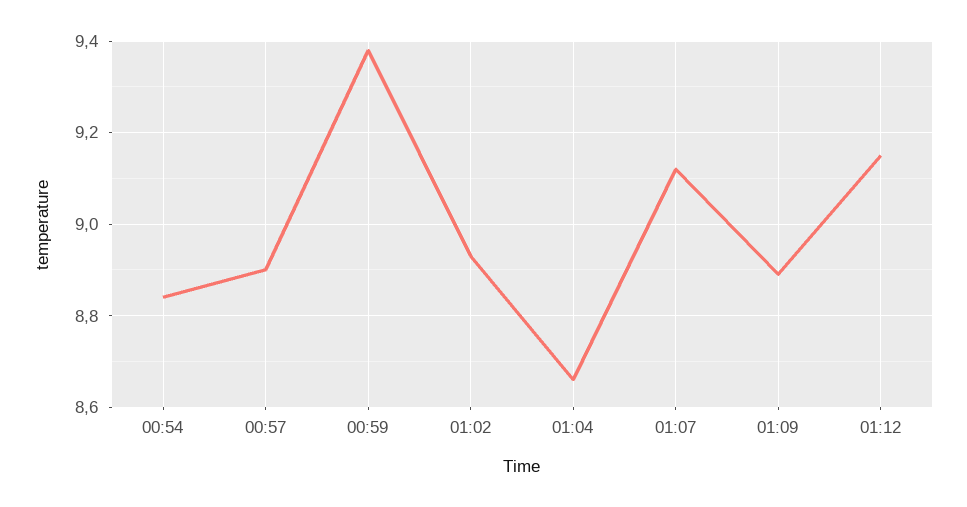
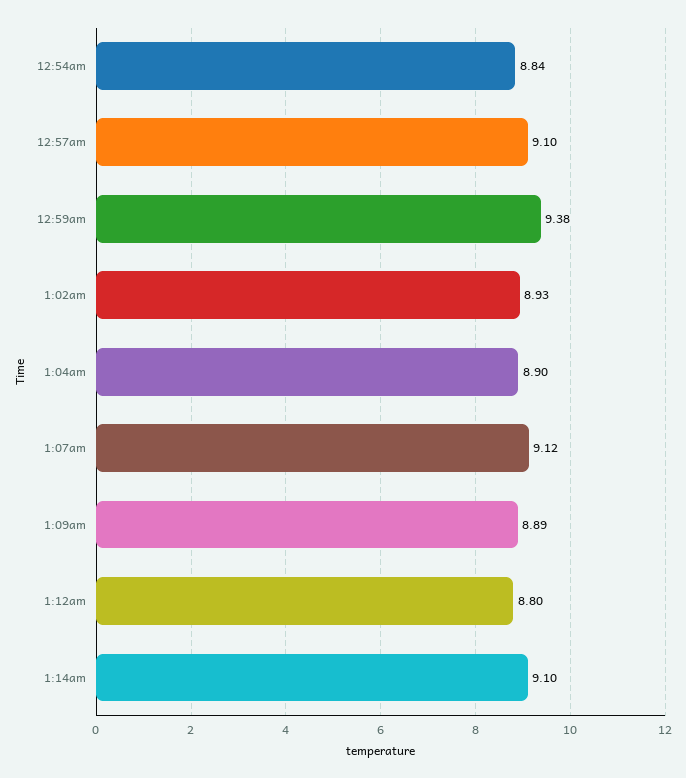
00:57: 8.9 -> 9.1
01:04: 8.65 -> 8.9
01:12: 9.15 -> 8.8
1:14am: none -> 9.1

